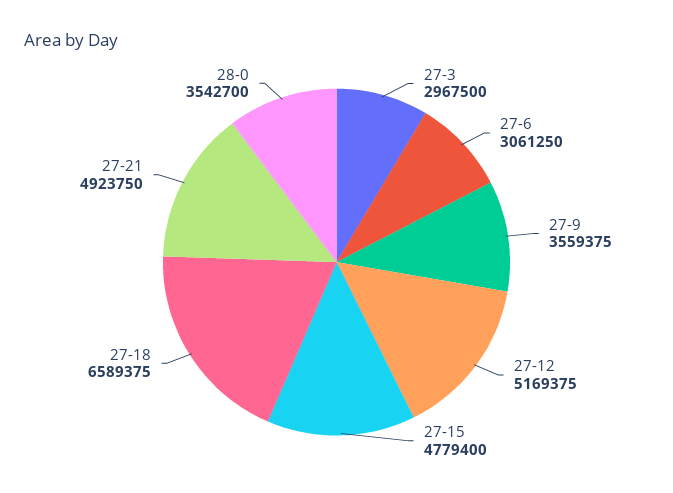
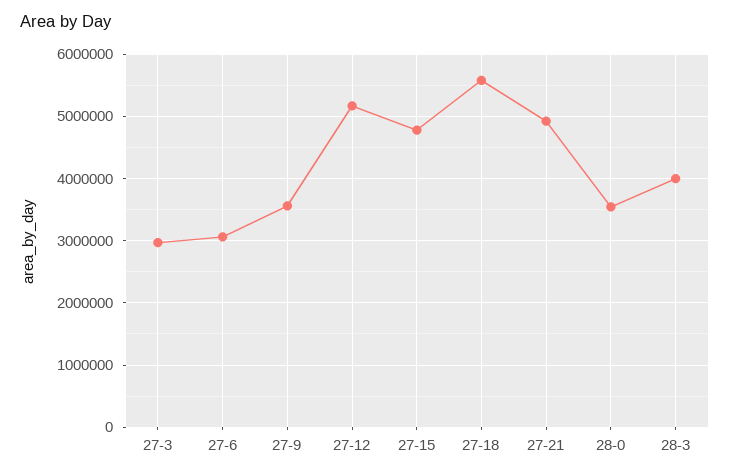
27-18: 6589375 -> 5600000
28-3: none -> 4000000

